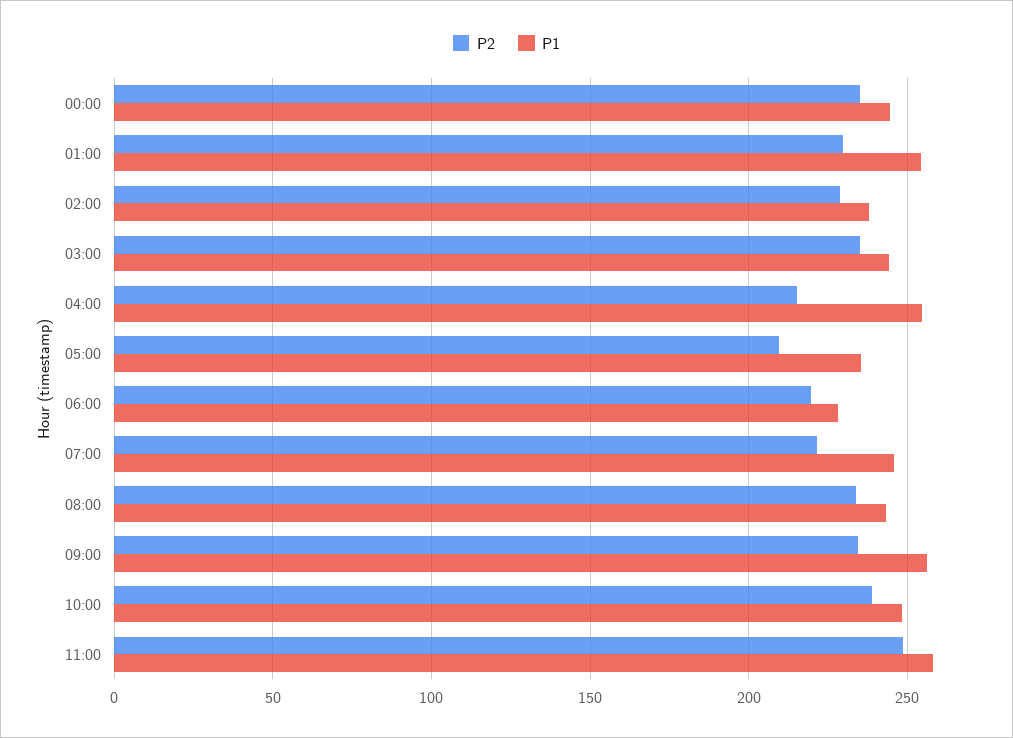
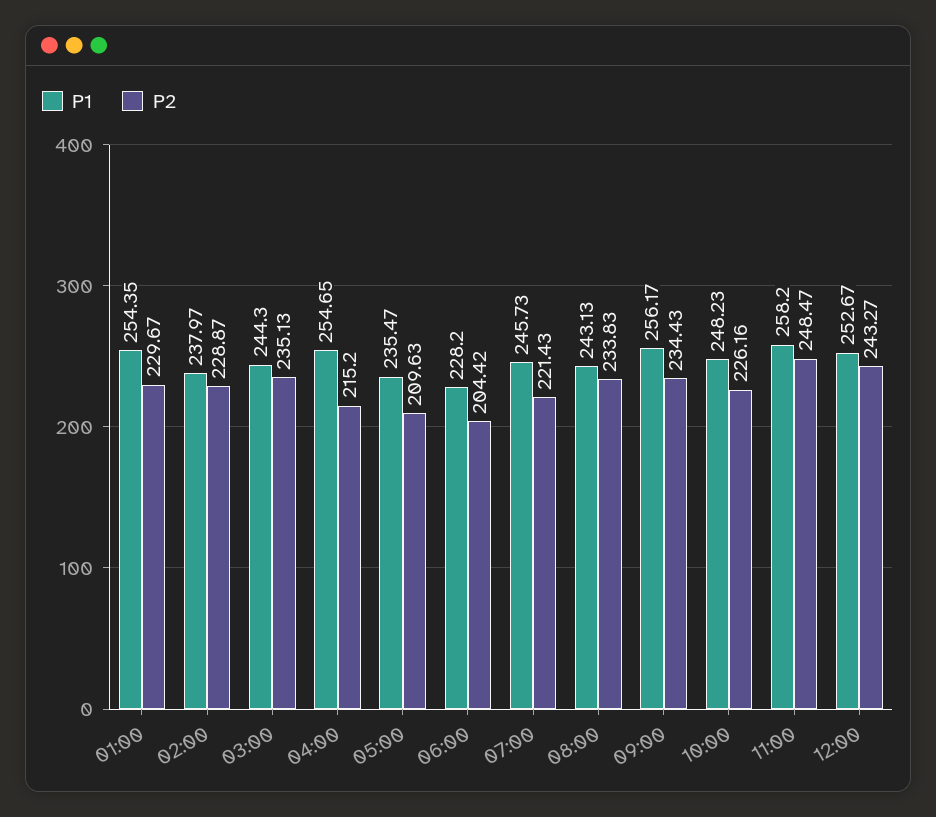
P2, 00:00: 235 -> none
P1, 00:00: 245 -> none
P2, 06:00: 220 -> 204.42
P2, 10:00: 240 -> 226.16
P1, 12:00: none -> 252.67
P2, 12:00: none -> 243.27

